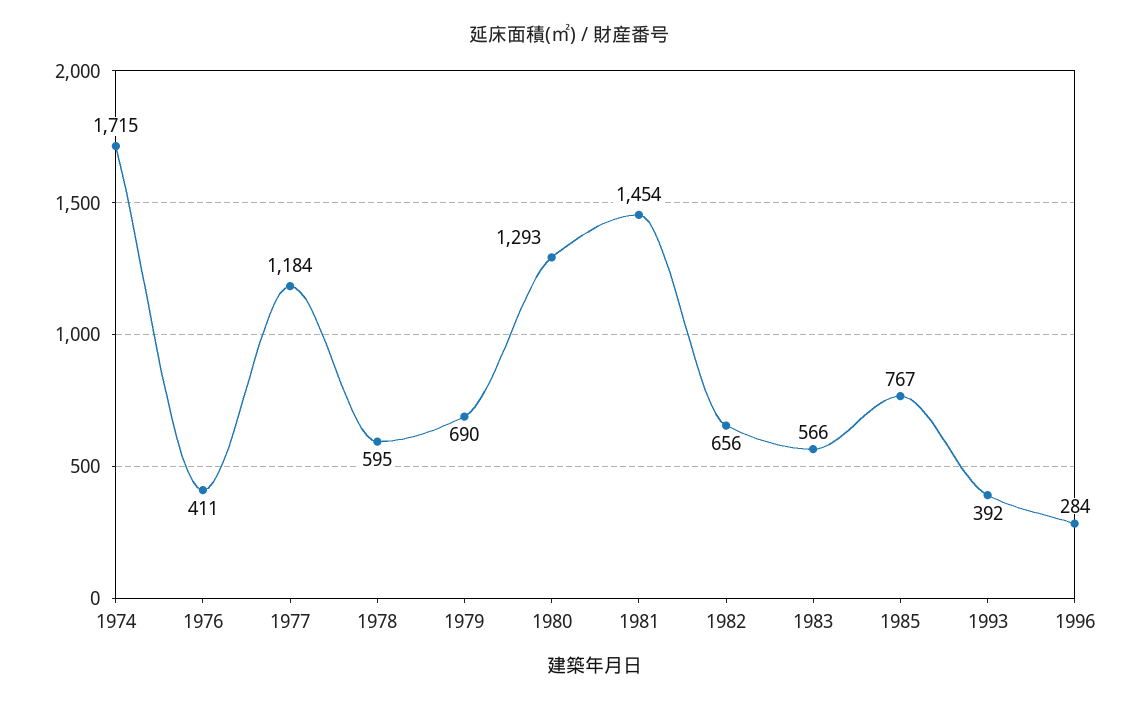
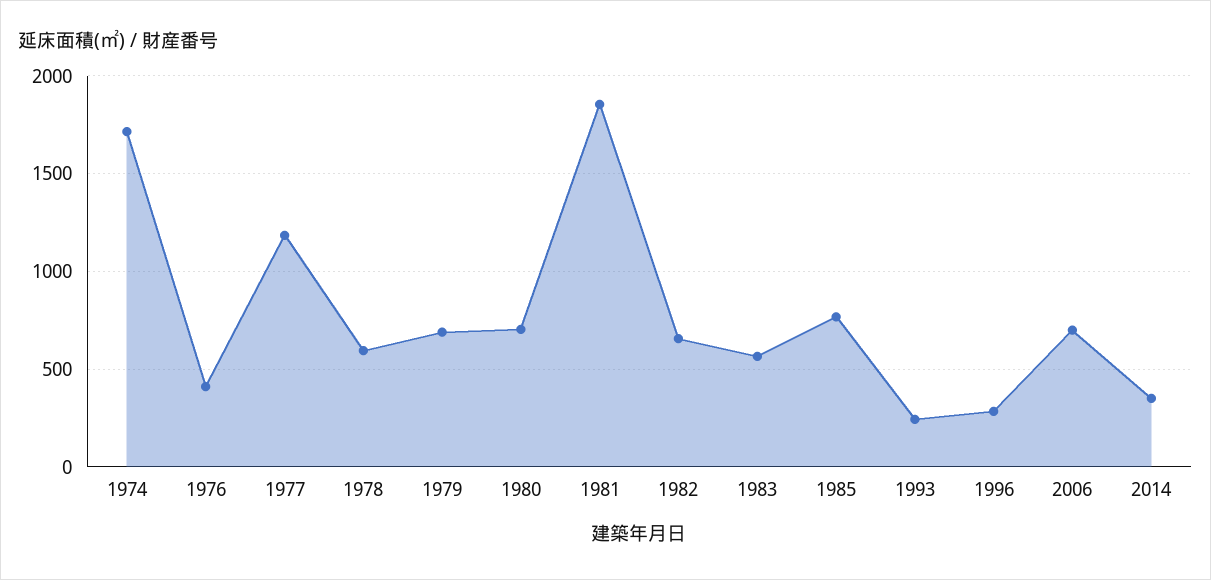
1980: 1293 -> 700
1981: 1454 -> 1850
1993: 392 -> 250
2006: none -> 700
2014: none -> 350

